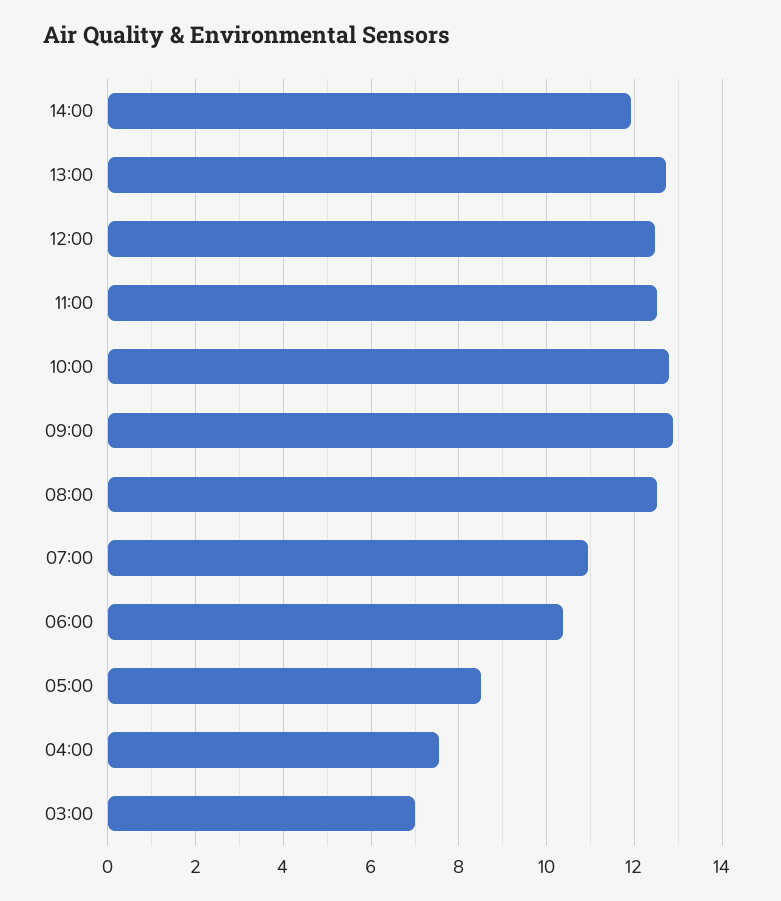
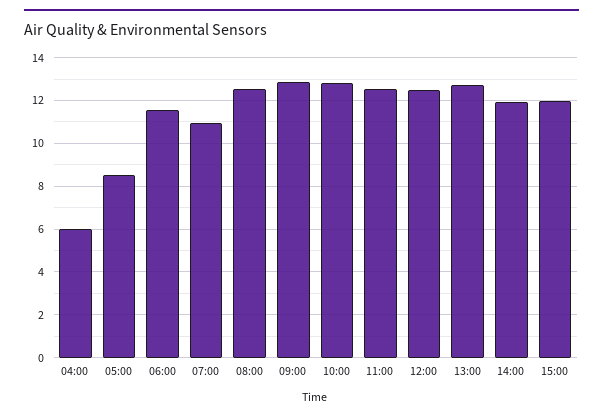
06:00: 10.4 -> 11.5
04:00: 7.6 -> 6
03:00: 7 -> none
15:00: none -> 12

